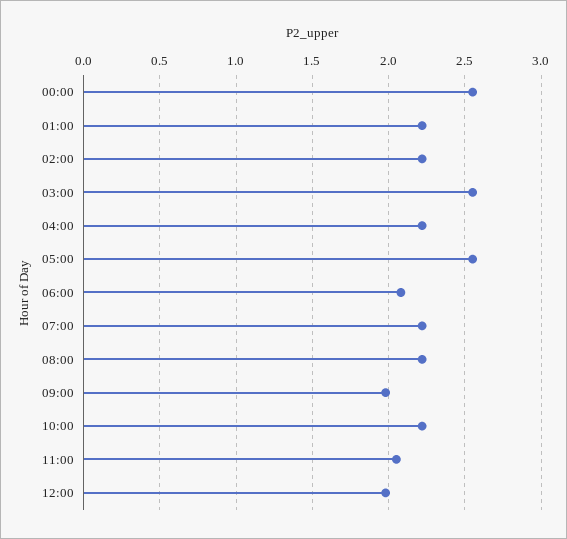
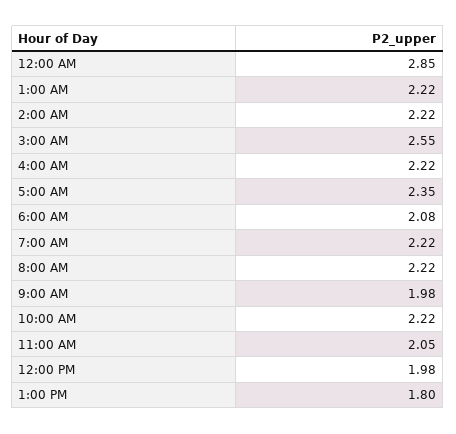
00:00: 2.55 -> 2.85
05:00: 2.55 -> 2.35
1:00 PM: none -> 1.8

